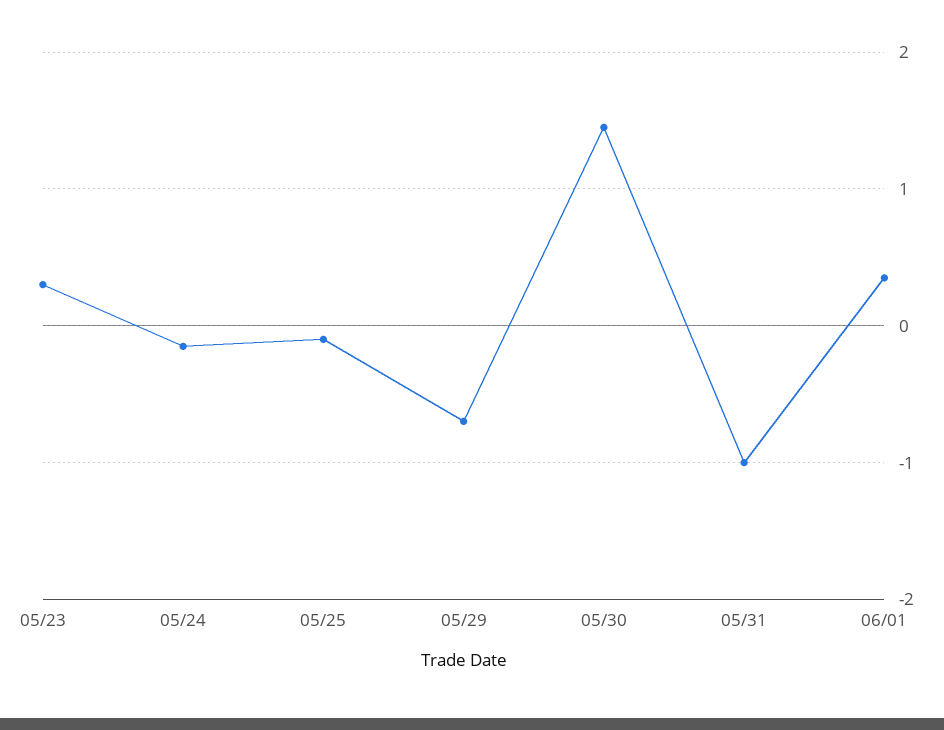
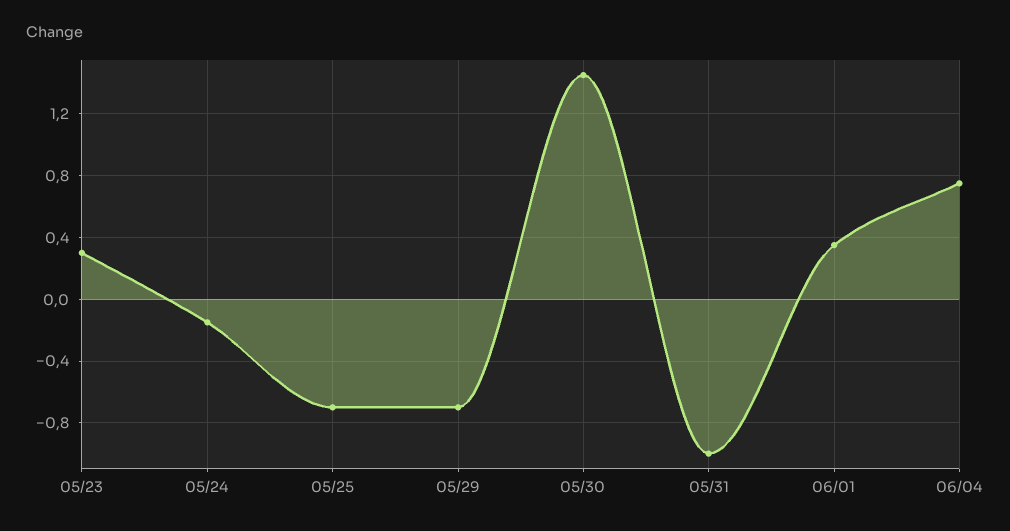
05/25: -0.1 -> -0.7
06/04: none -> 0.75

